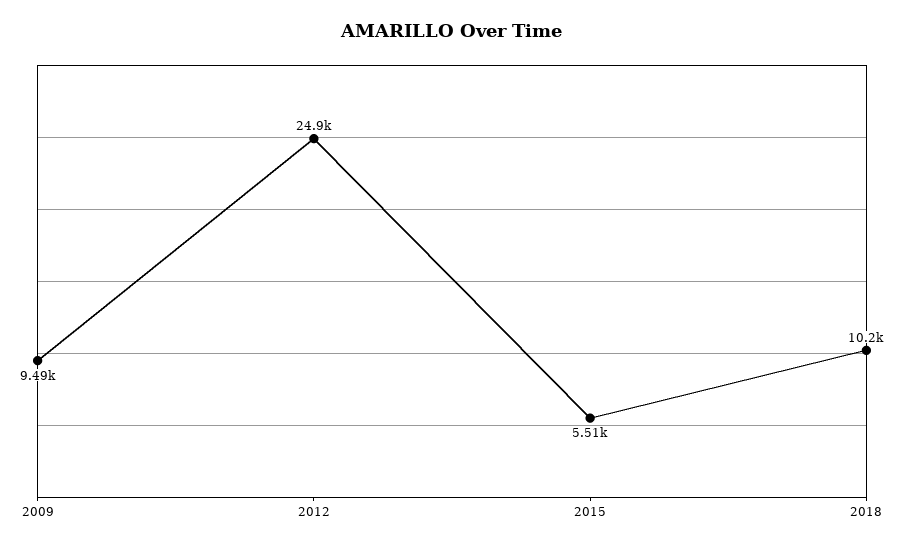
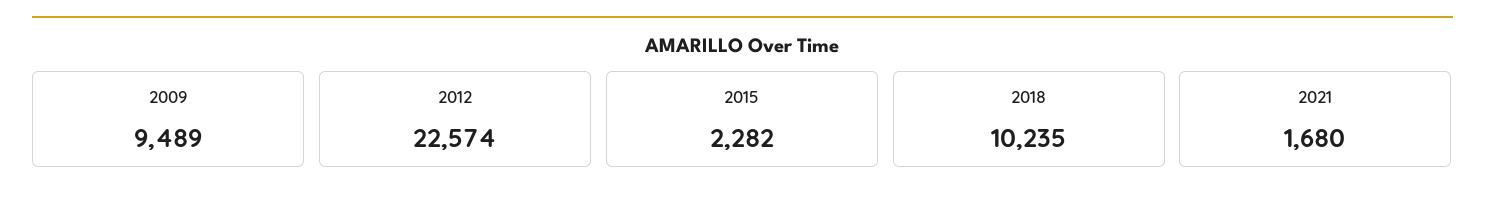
2012: 24900 -> 22574
2015: 5510 -> 2282
2021: none -> 1680

